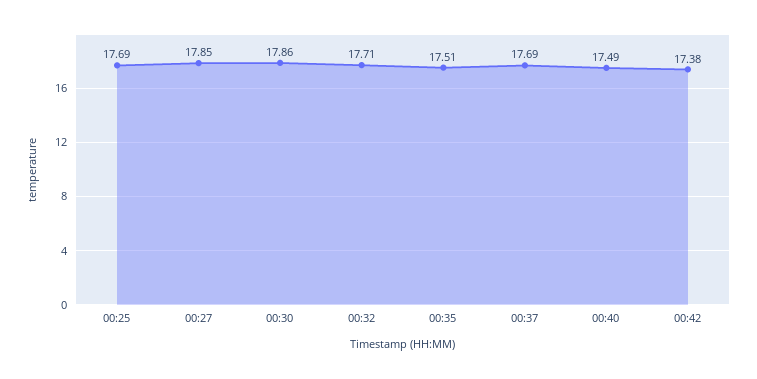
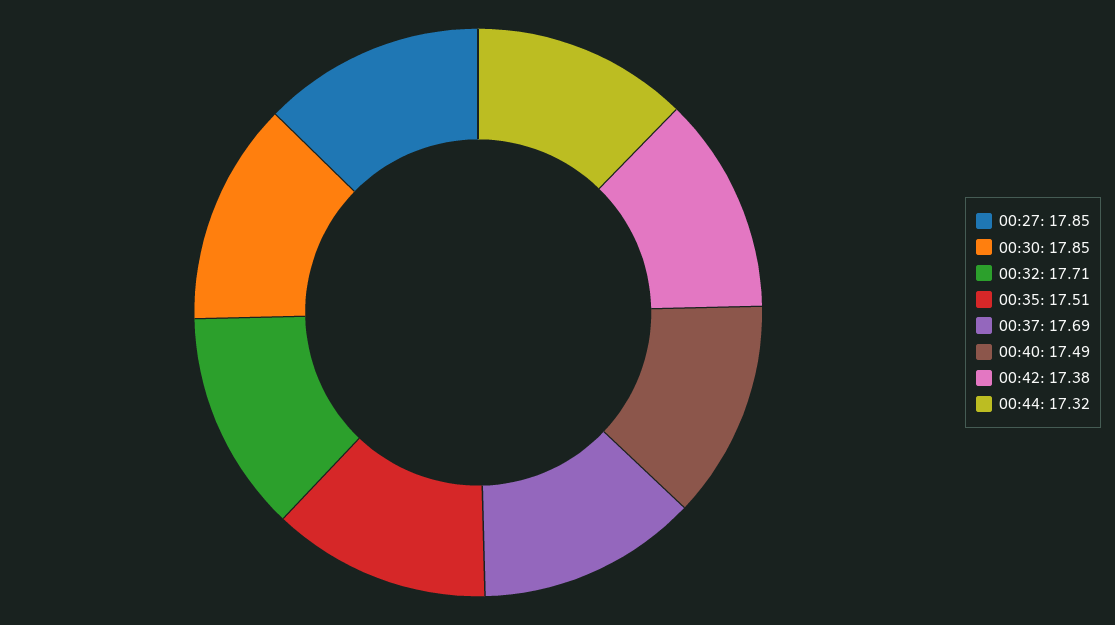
00:25: 17.69 -> none
00:30: 17.86 -> 17.85
00:44: none -> 17.32

